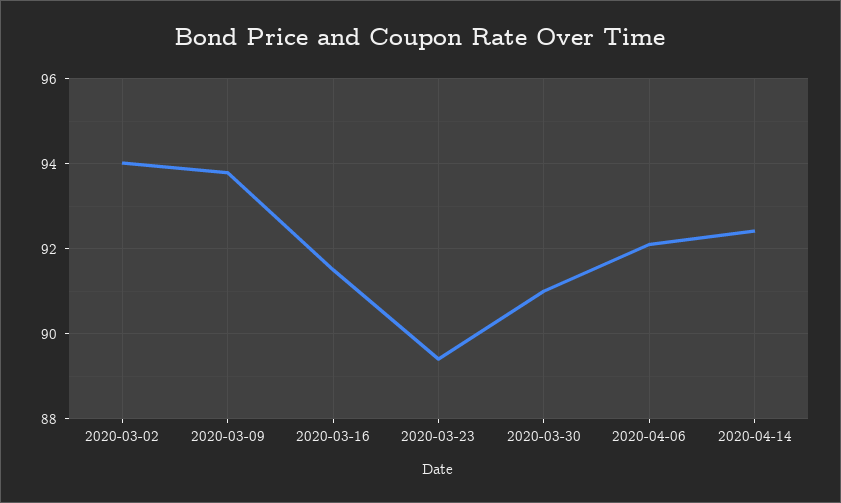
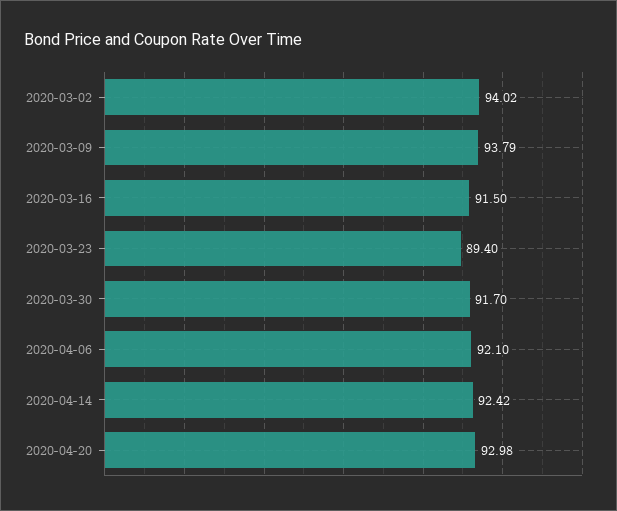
2020-03-30: 91 -> 91.7
2020-04-20: none -> 92.98

